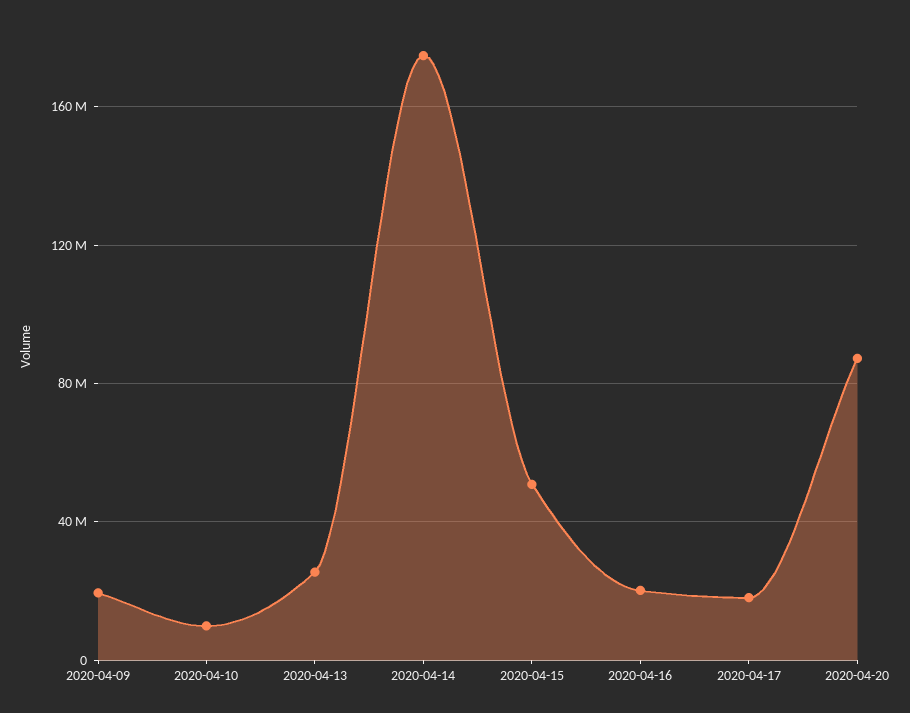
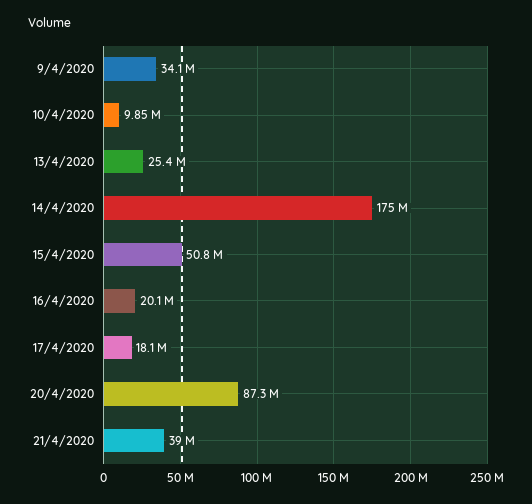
2020-04-09: 20000000 -> 34100000
21/4/2020: none -> 39000000

